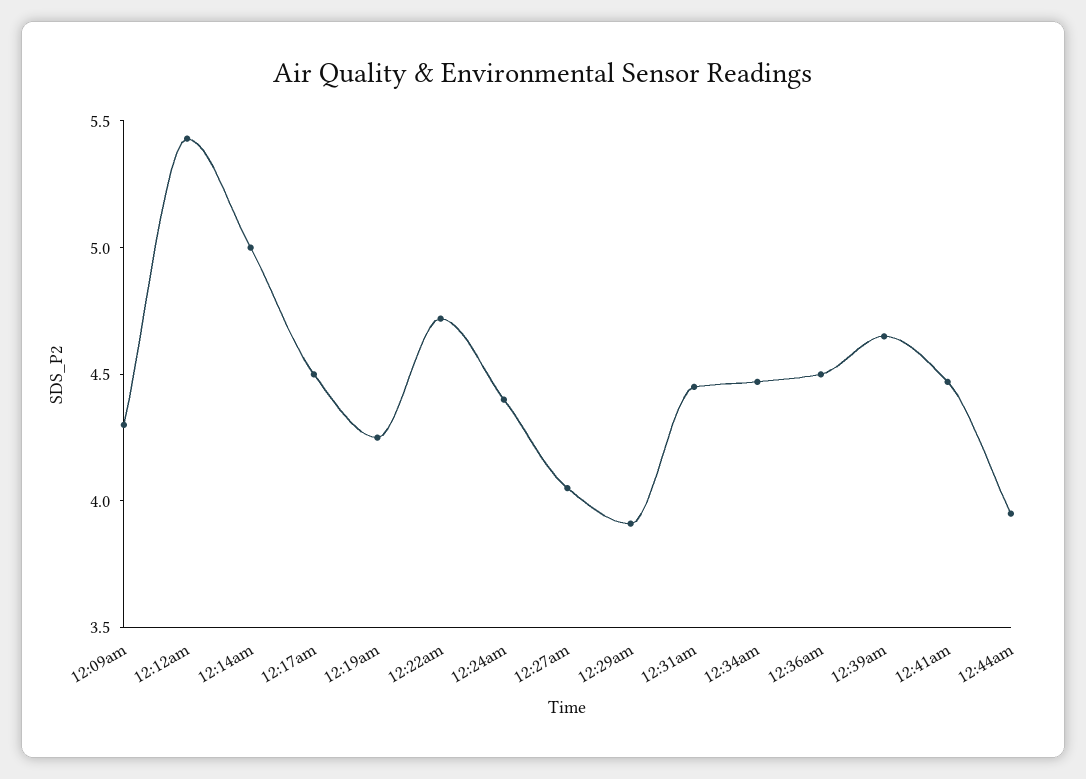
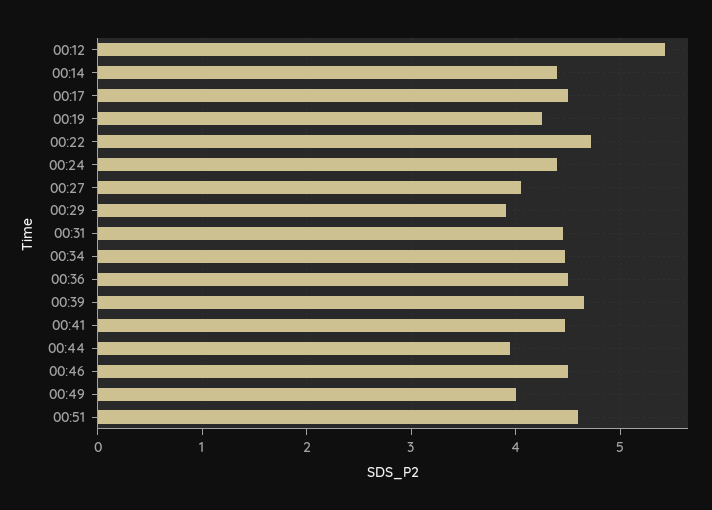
12:09am: 4.3 -> none
12:14am: 5 -> 4.4
00:46: none -> 4.5
00:49: none -> 4
00:51: none -> 4.6

